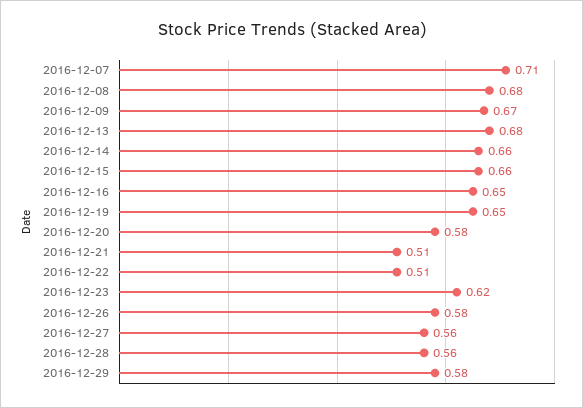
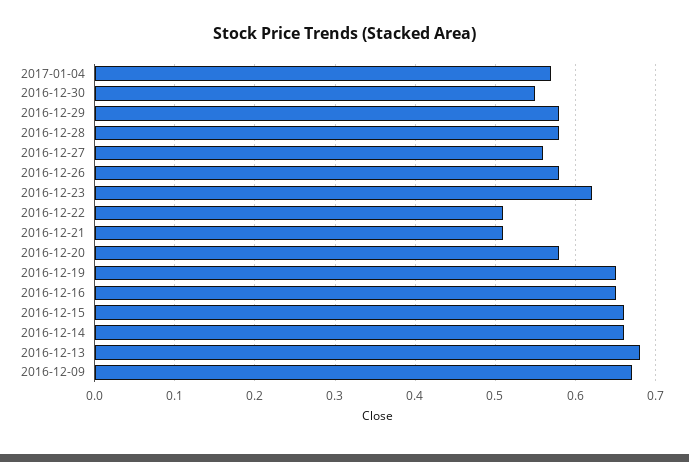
2016-12-07: 0.71 -> none
2016-12-08: 0.68 -> none
2016-12-28: 0.56 -> 0.58
2017-01-04: none -> 0.57
2016-12-30: none -> 0.55

